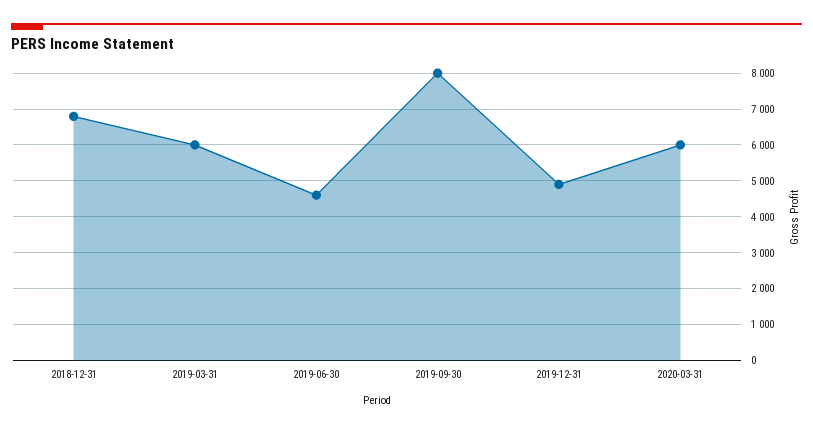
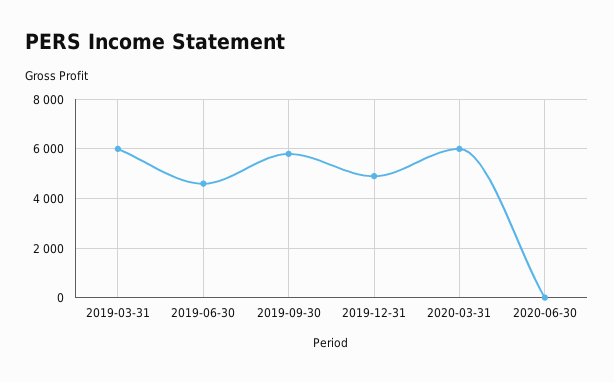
2018-12-31: 6800 -> none
2019-09-30: 8000 -> 5750
2020-06-30: none -> 0

